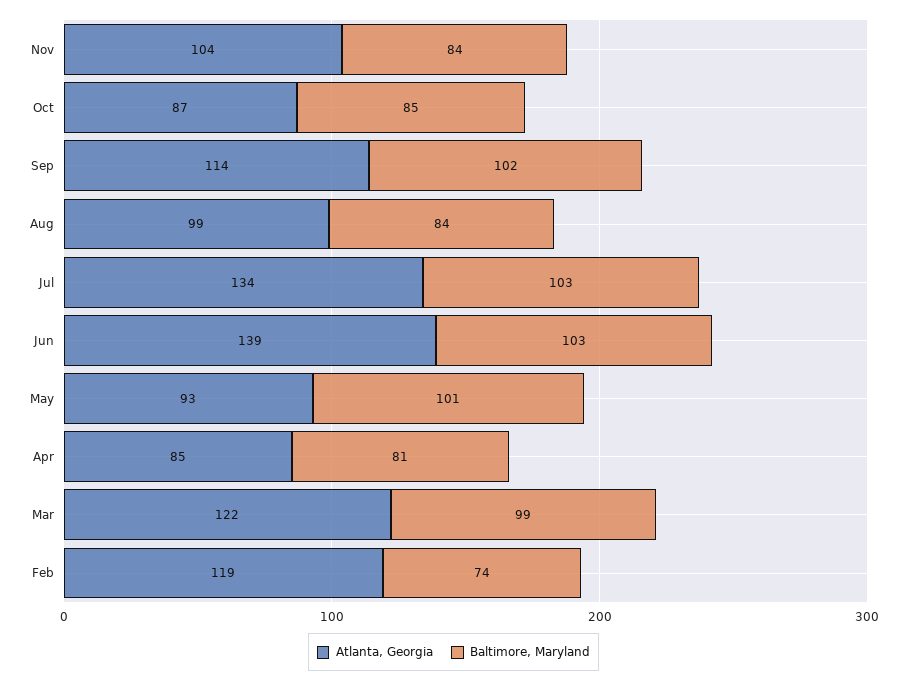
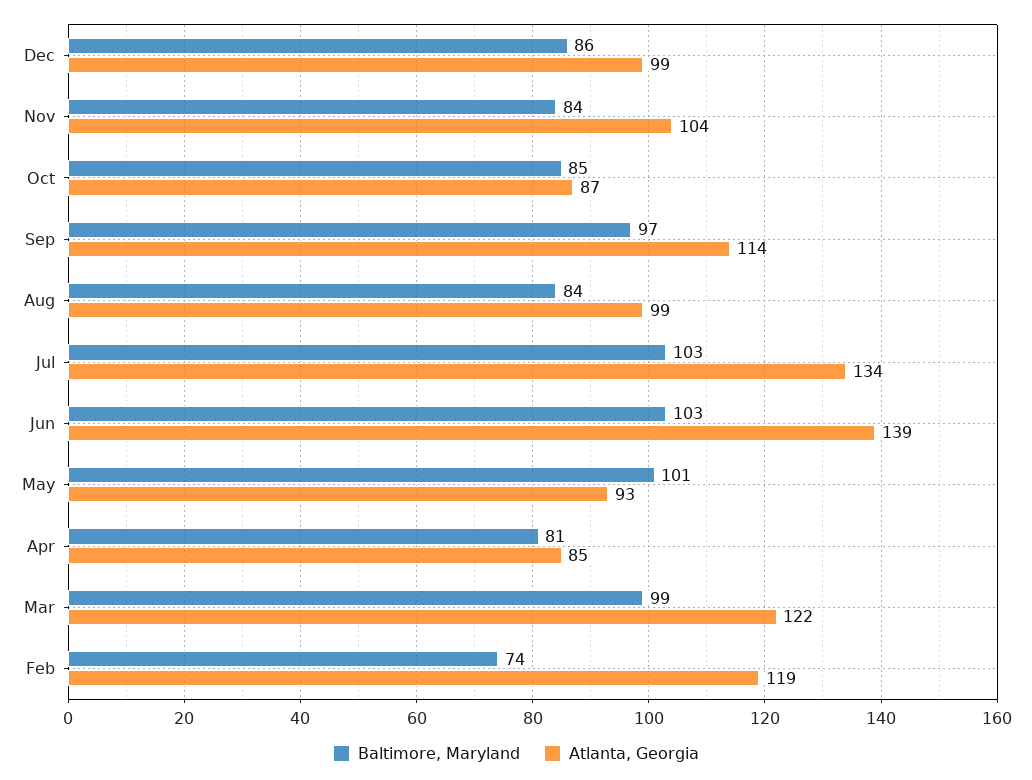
Baltimore, Maryland, Sep: 102 -> 97
Baltimore, Maryland, Dec: none -> 86
Atlanta, Georgia, Dec: none -> 99

